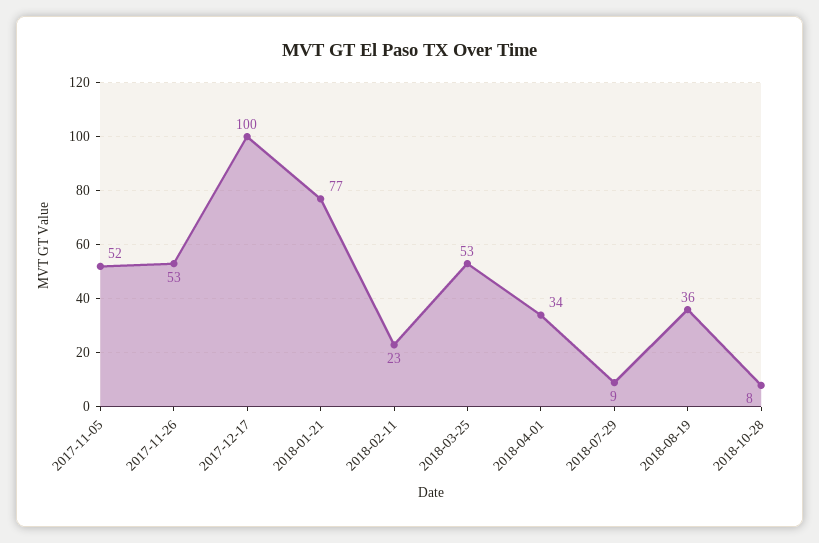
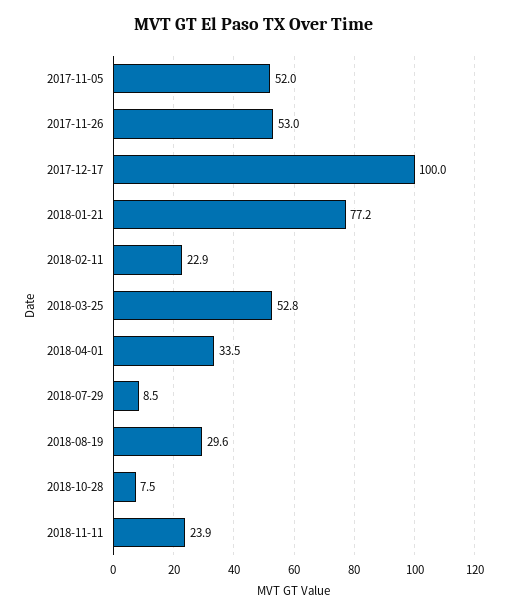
2018-08-19: 36 -> 29.6
2018-11-11: none -> 23.9

